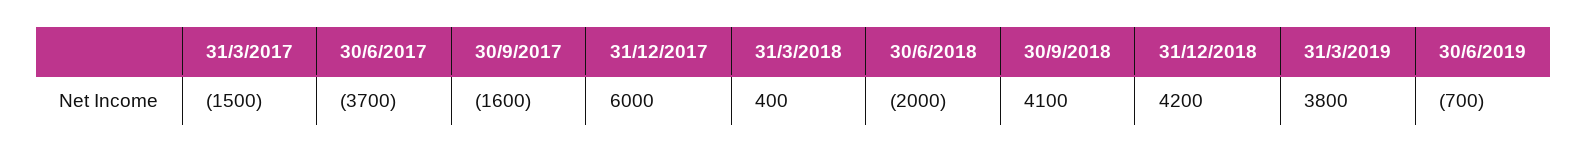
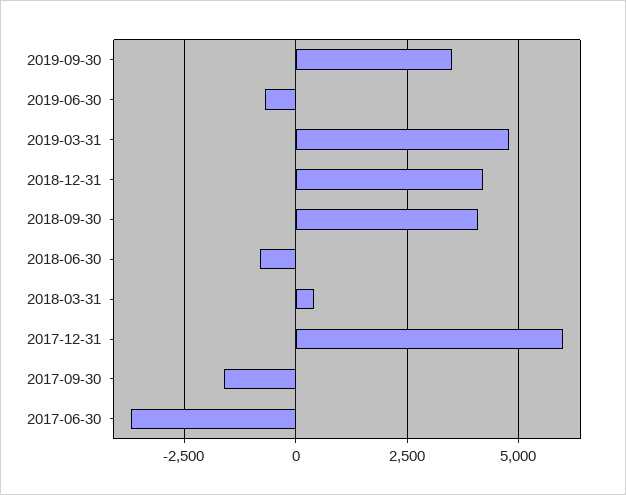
31/3/2017: -1500 -> none
30/6/2018: -2000 -> -750
31/3/2019: 3800 -> 4750
2019-09-30: none -> 3500

